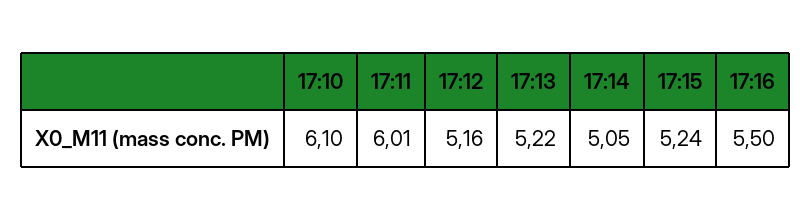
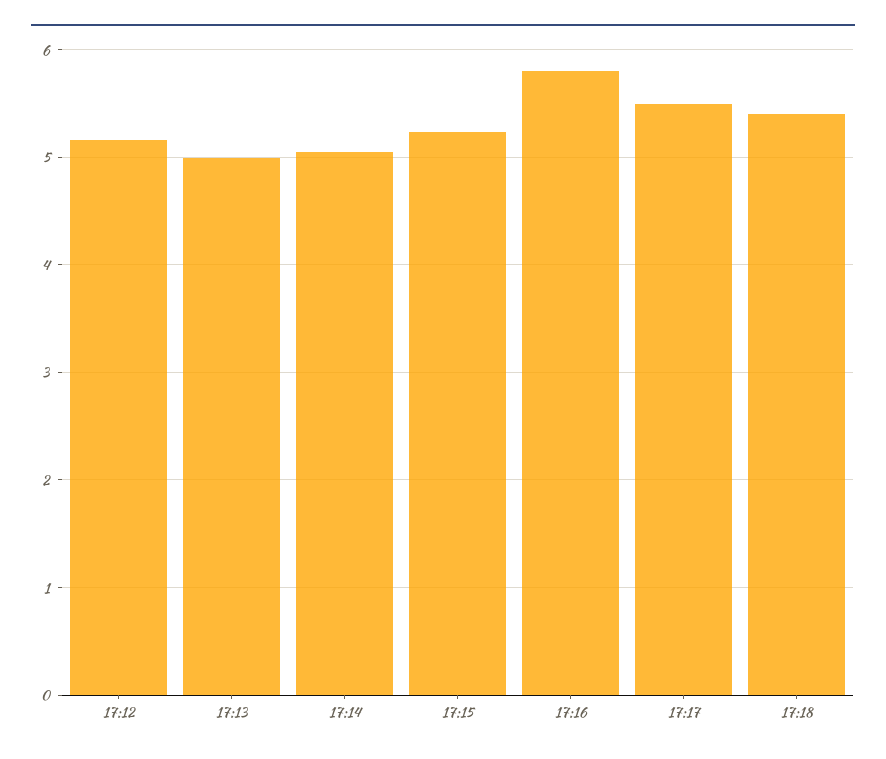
17:10: 6.1 -> none
17:11: 6.01 -> none
17:13: 5.22 -> 5
17:16: 5.5 -> 5.8
17:17: none -> 5.5
17:18: none -> 5.4

